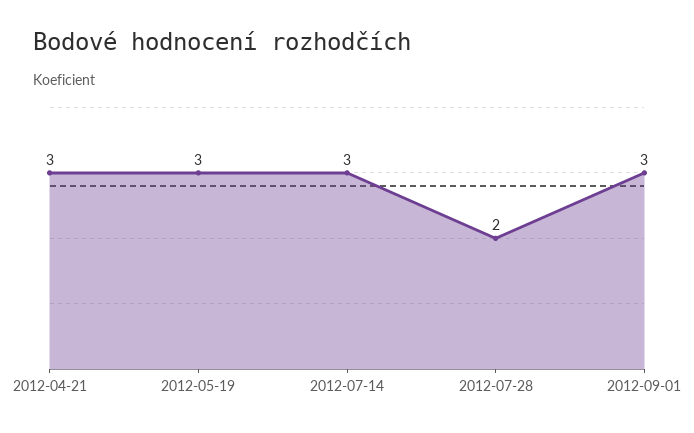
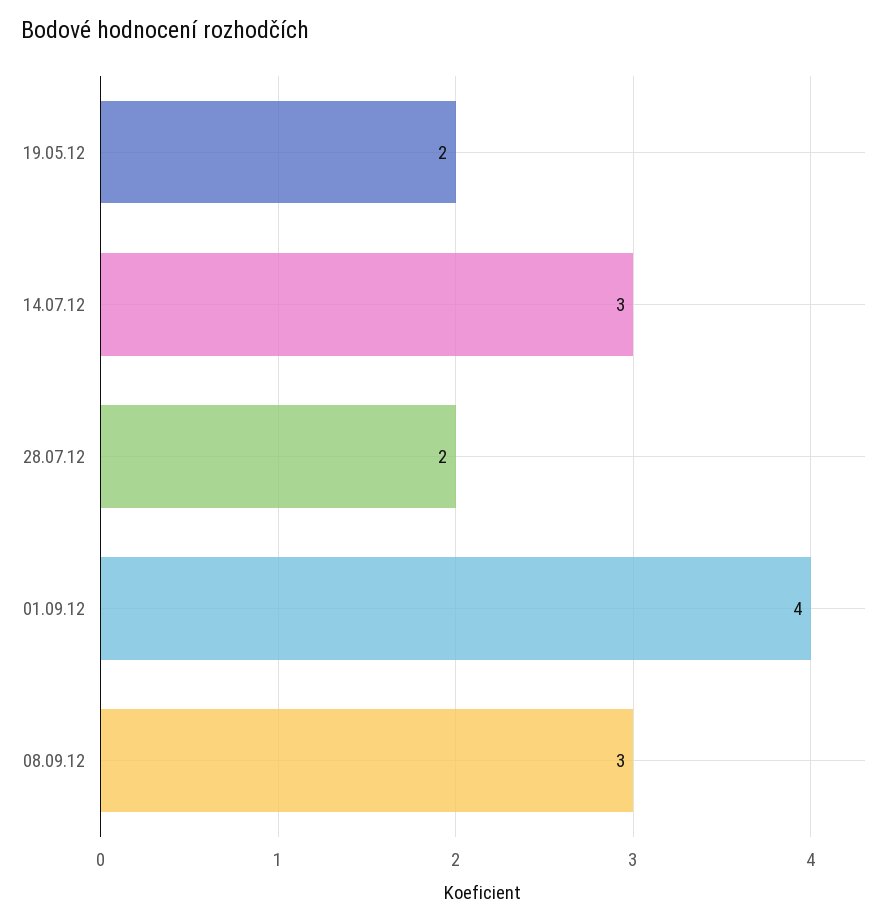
2012-04-21: 3 -> none
2012-05-19: 3 -> 2
2012-09-01: 3 -> 4
08.09.12: none -> 3

